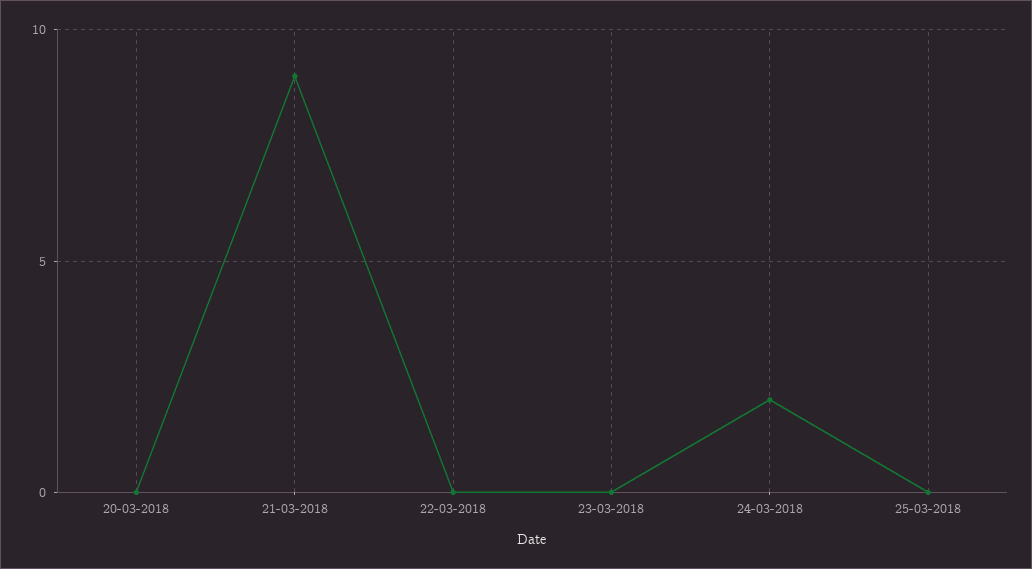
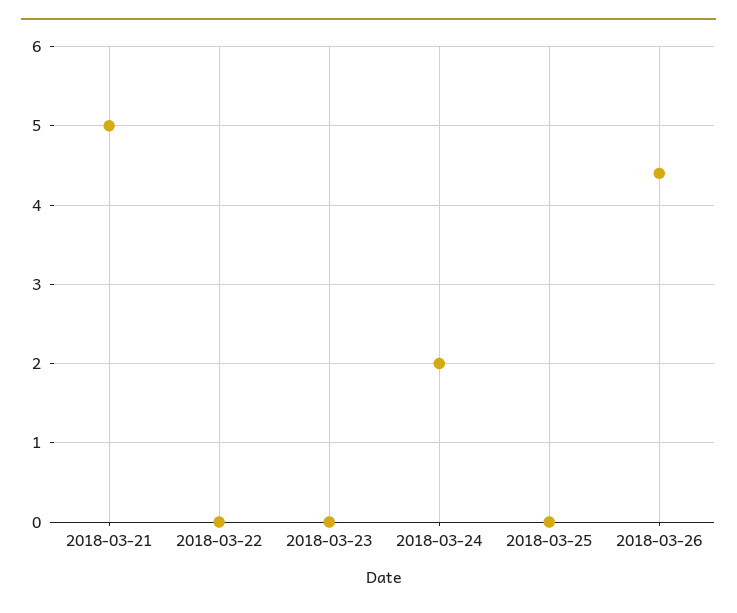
20-03-2018: 0 -> none
21-03-2018: 9 -> 5
2018-03-26: none -> 4.4

